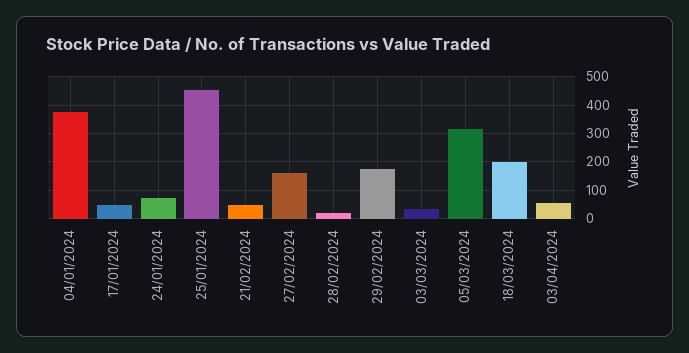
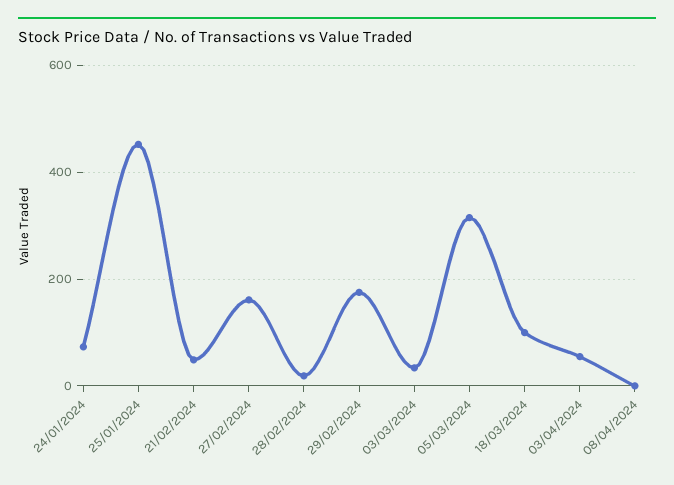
04/01/2024: 375 -> none
17/01/2024: 50 -> none
18/03/2024: 200 -> 100
08/04/2024: none -> 0

